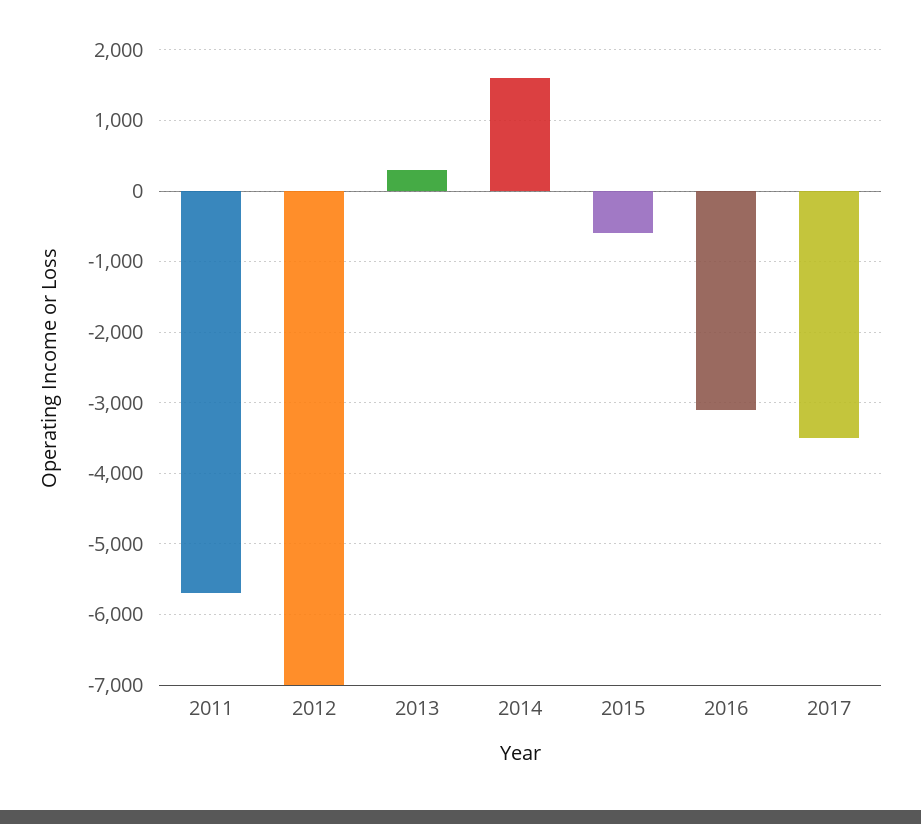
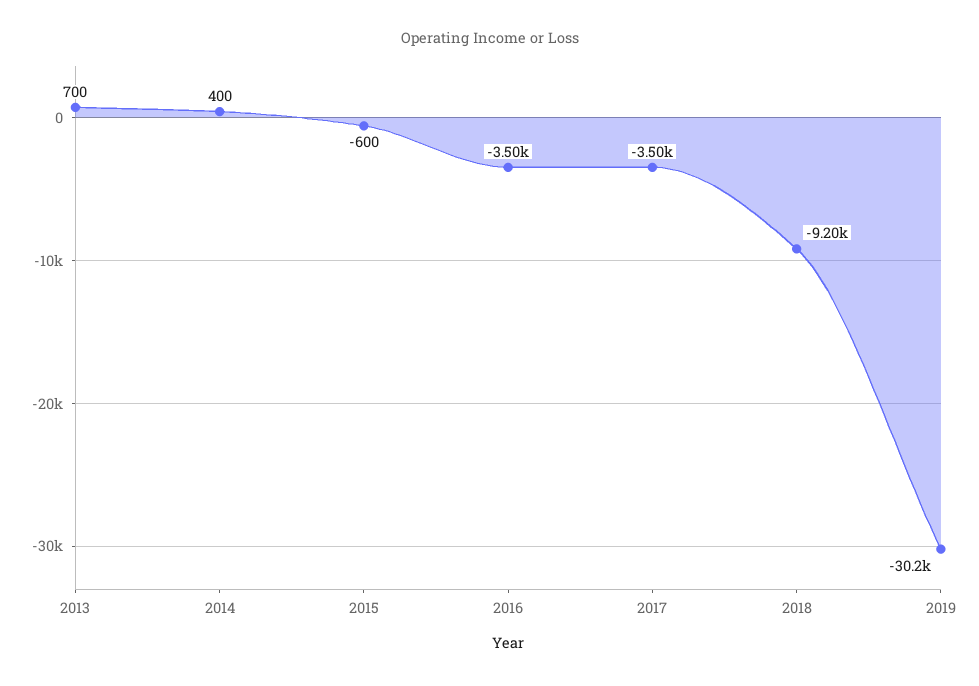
2011: -5700 -> none
2012: -7000 -> none
2013: 300 -> 700
2014: 1600 -> 400
2016: -3100 -> -3500
2018: none -> -9200
2019: none -> -30200

